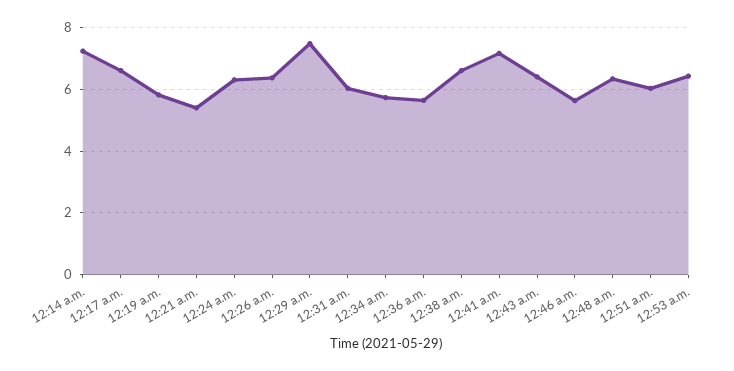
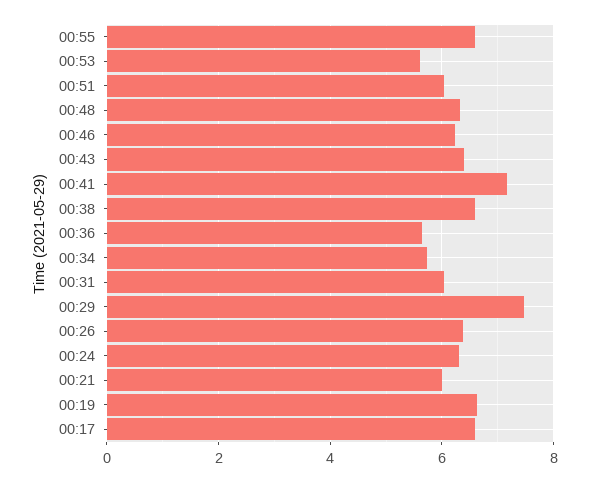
12:14 a.m.: 7.2 -> none
12:19 a.m.: 5.8 -> 6.6
12:21 a.m.: 5.4 -> 6
12:46 a.m.: 5.6 -> 6.2
12:53 a.m.: 6.4 -> 5.6
00:55: none -> 6.6

